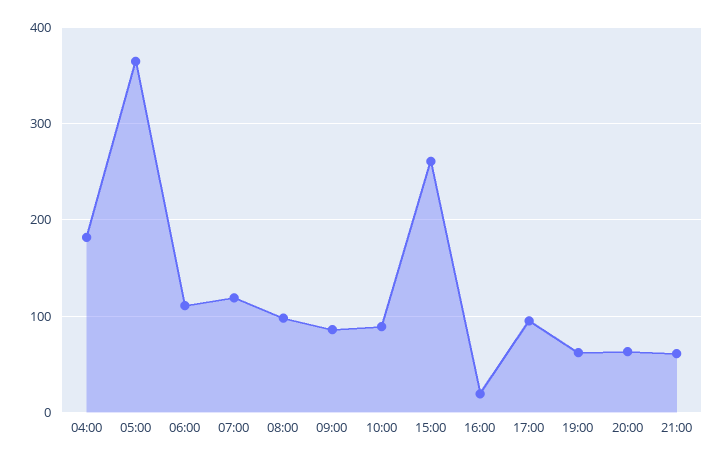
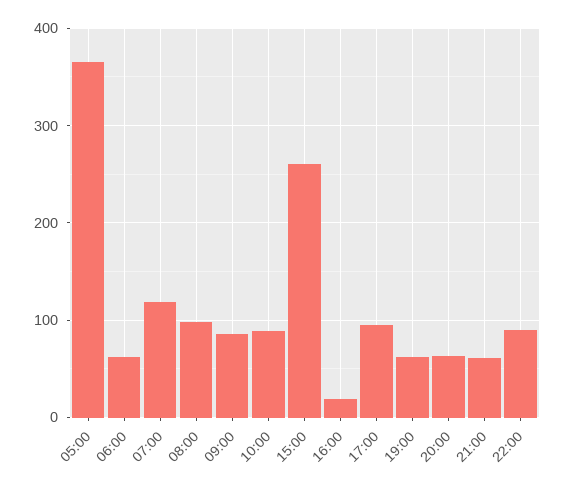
04:00: 180 -> none
06:00: 110 -> 60
22:00: none -> 90

